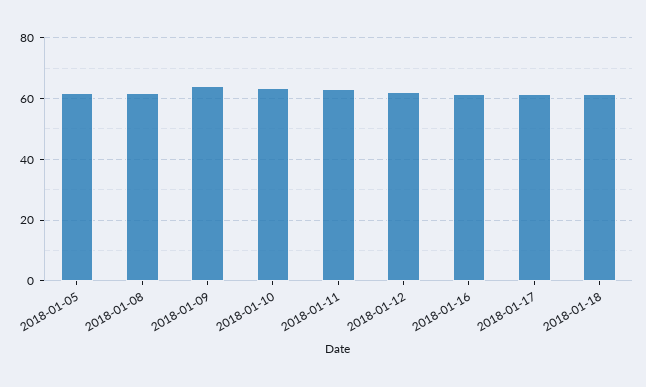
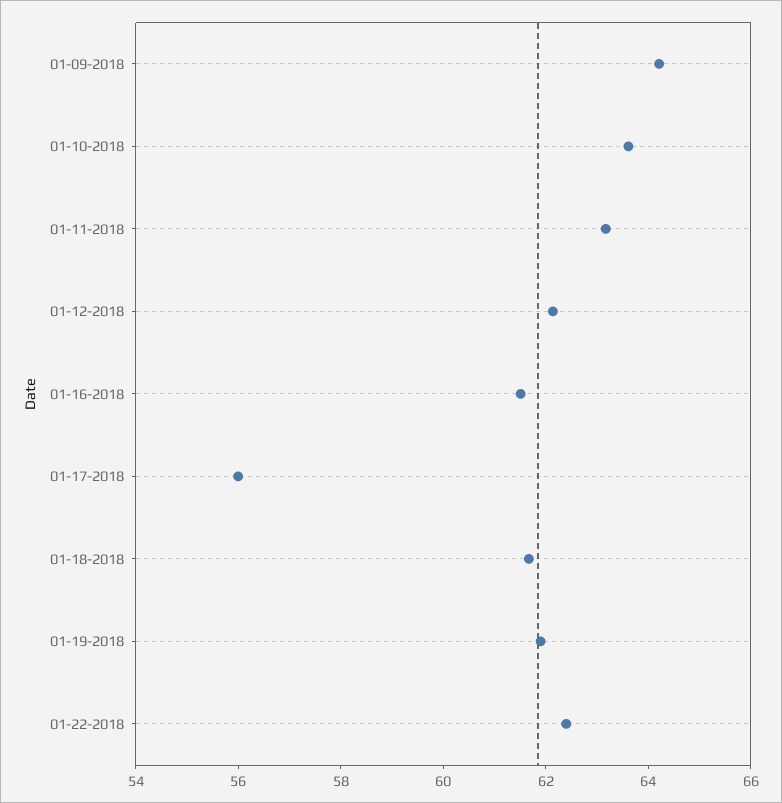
2018-01-05: 62 -> none
2018-01-08: 62 -> none
2018-01-17: 62 -> 56
01-19-2018: none -> 62
01-22-2018: none -> 62.5

